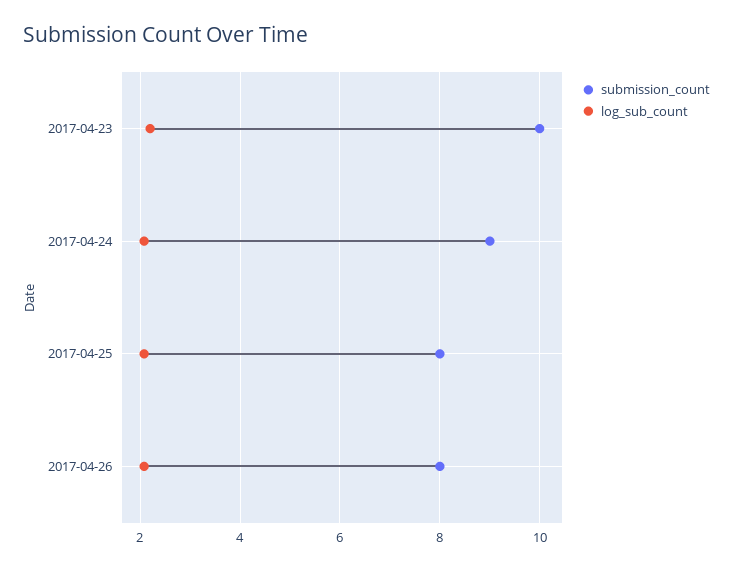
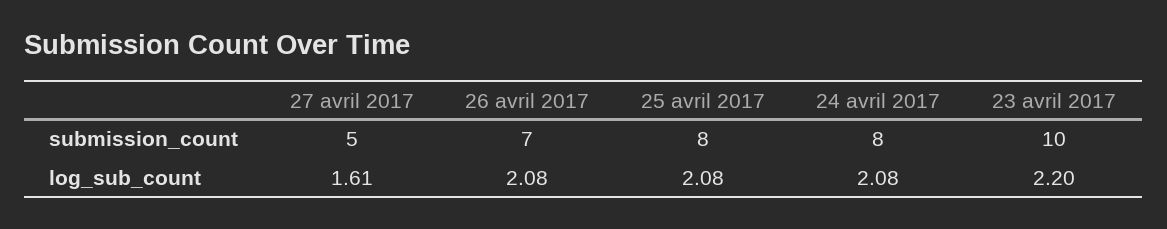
submission_count, 2017-04-24: 9 -> 8
submission_count, 2017-04-26: 8 -> 7
submission_count, 27 avril 2017: none -> 5
log_sub_count, 27 avril 2017: none -> 1.61

